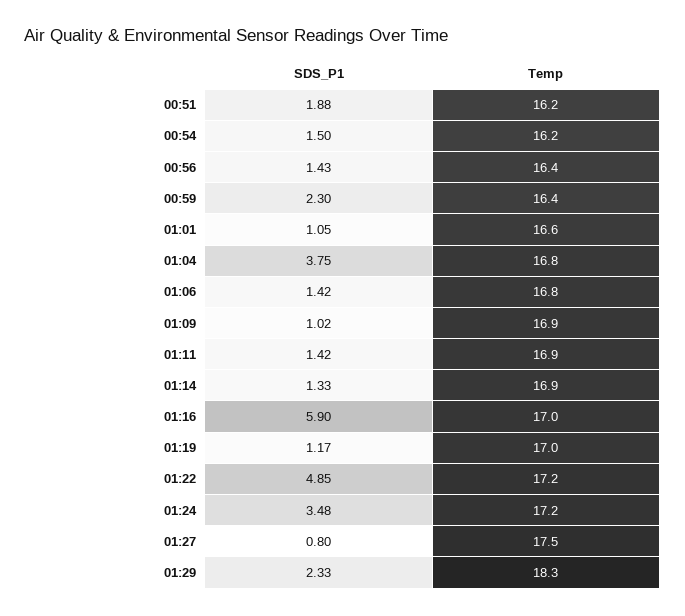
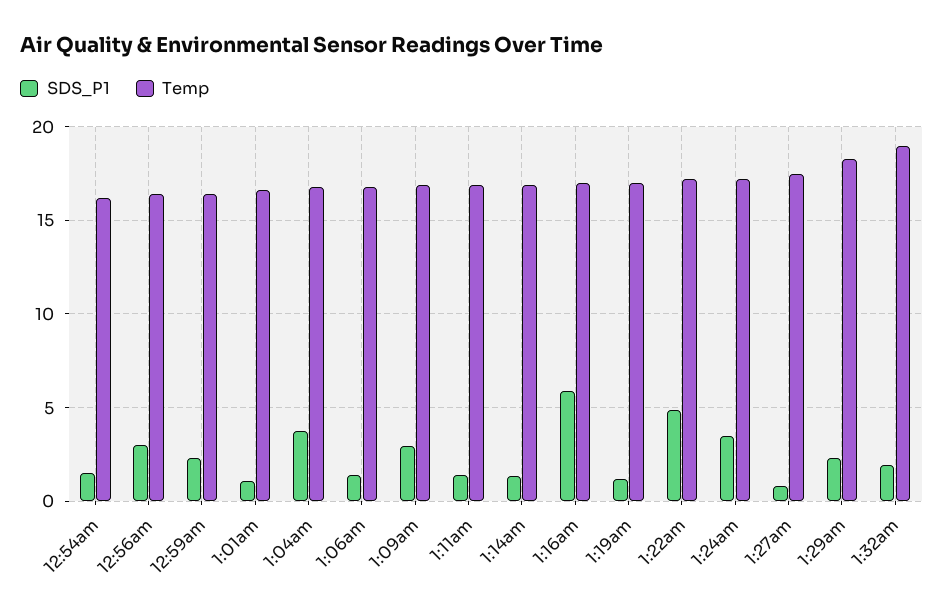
SDS_P1, 00:51: 1.88 -> none
Temp, 00:51: 16.2 -> none
SDS_P1, 00:56: 1.43 -> 3
SDS_P1, 01:09: 1.02 -> 3
SDS_P1, 1:32am: none -> 2
Temp, 1:32am: none -> 19

